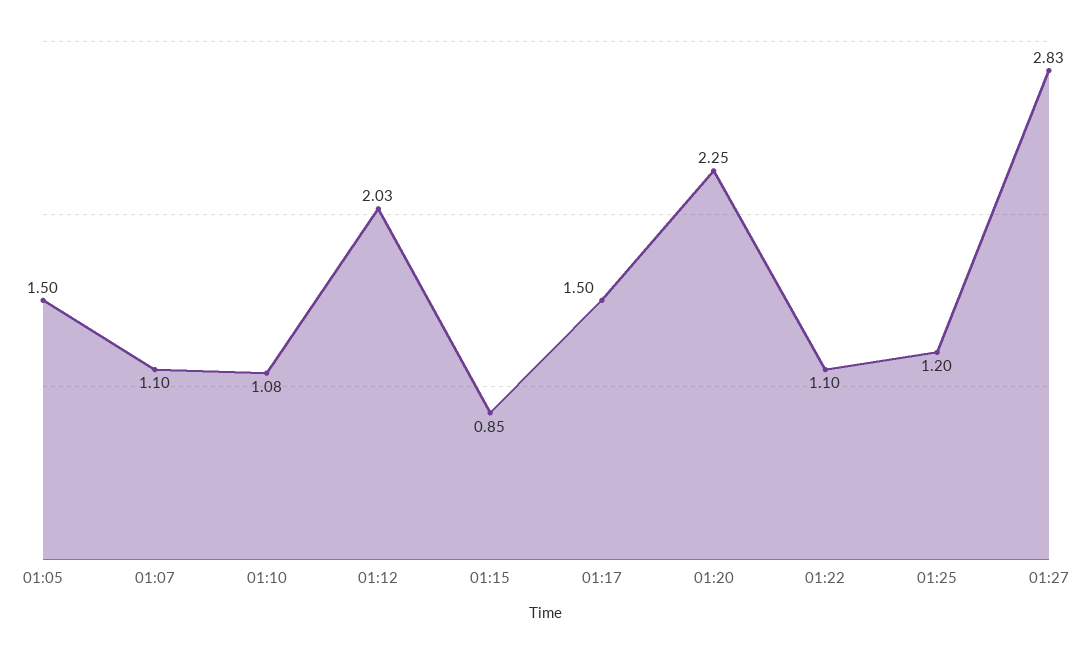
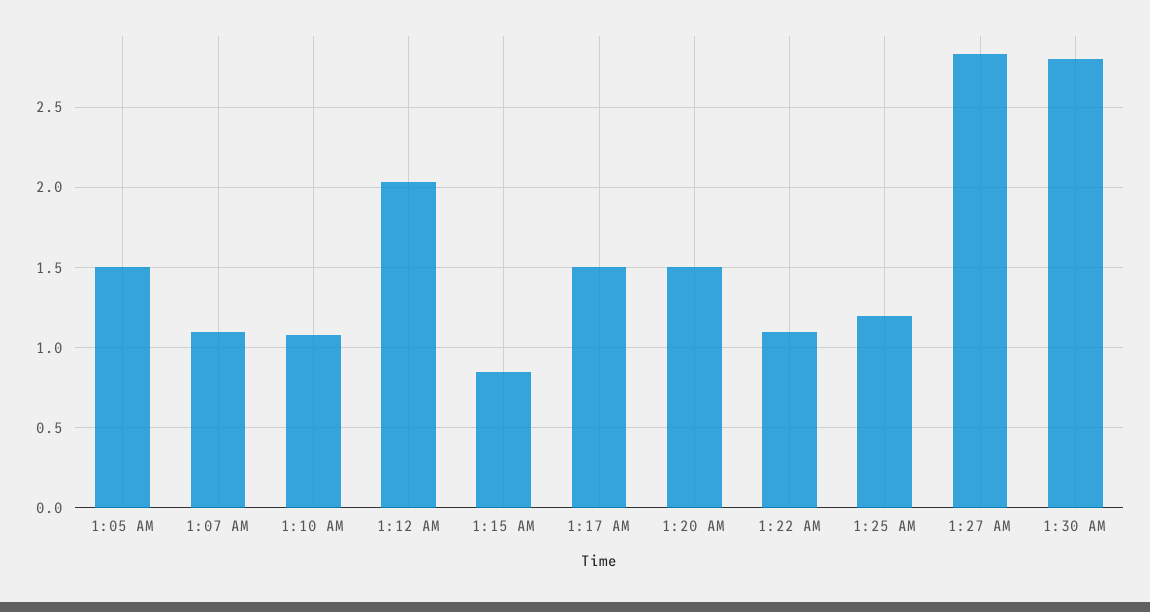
01:20: 2.25 -> 1.5
1:30 AM: none -> 2.8

